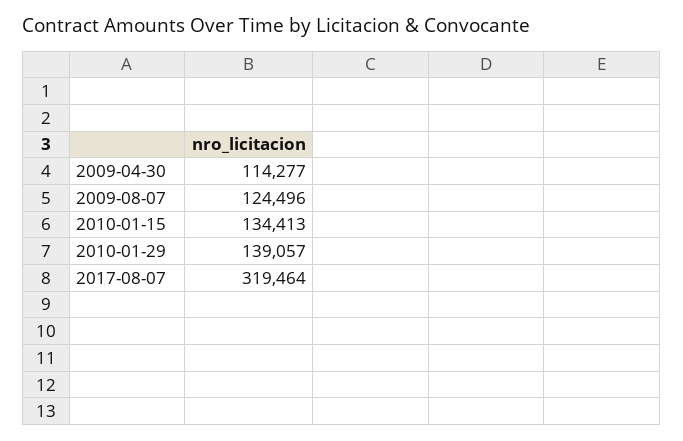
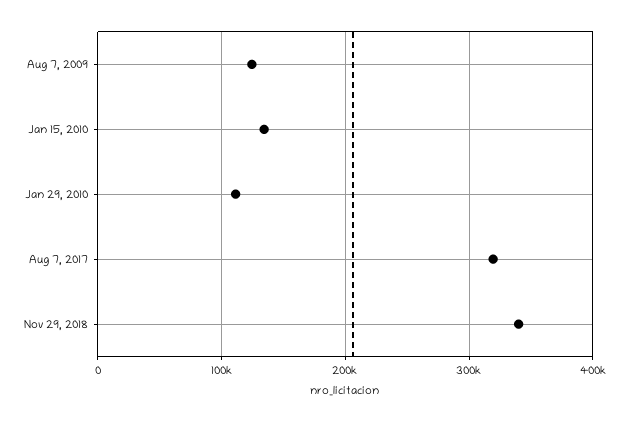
2009-04-30: 114277 -> none
2010-01-29: 139057 -> 110000
Nov 29, 2018: none -> 340000

